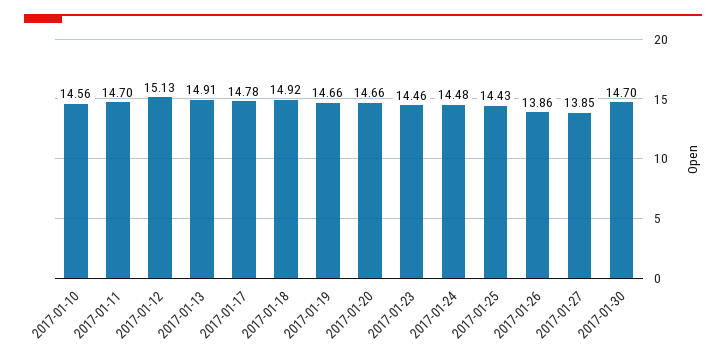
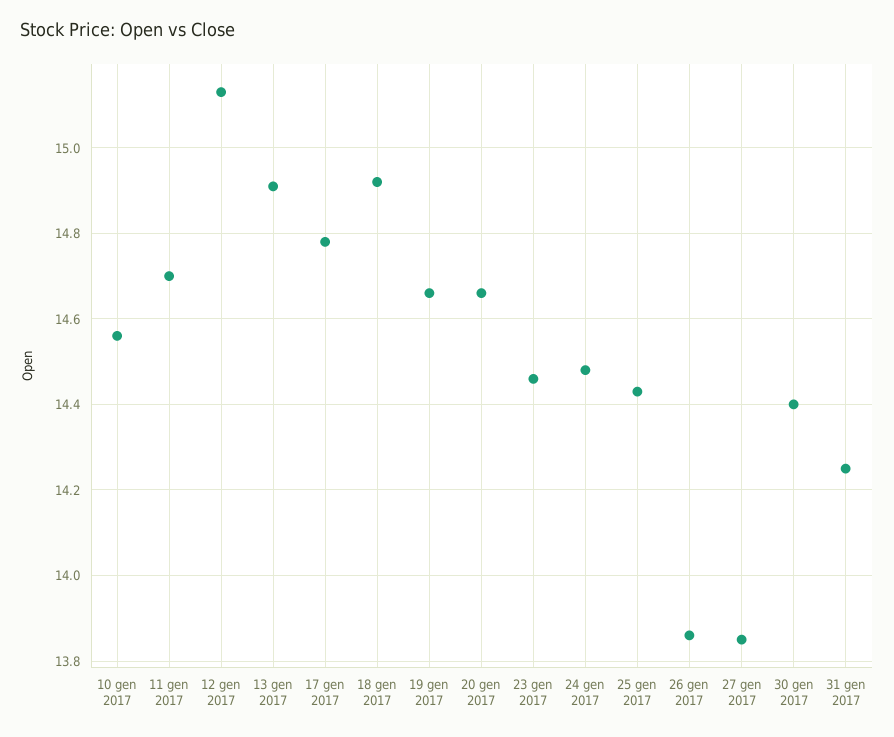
2017-01-30: 14.7 -> 14.4
31 gen 2017: none -> 14.25

